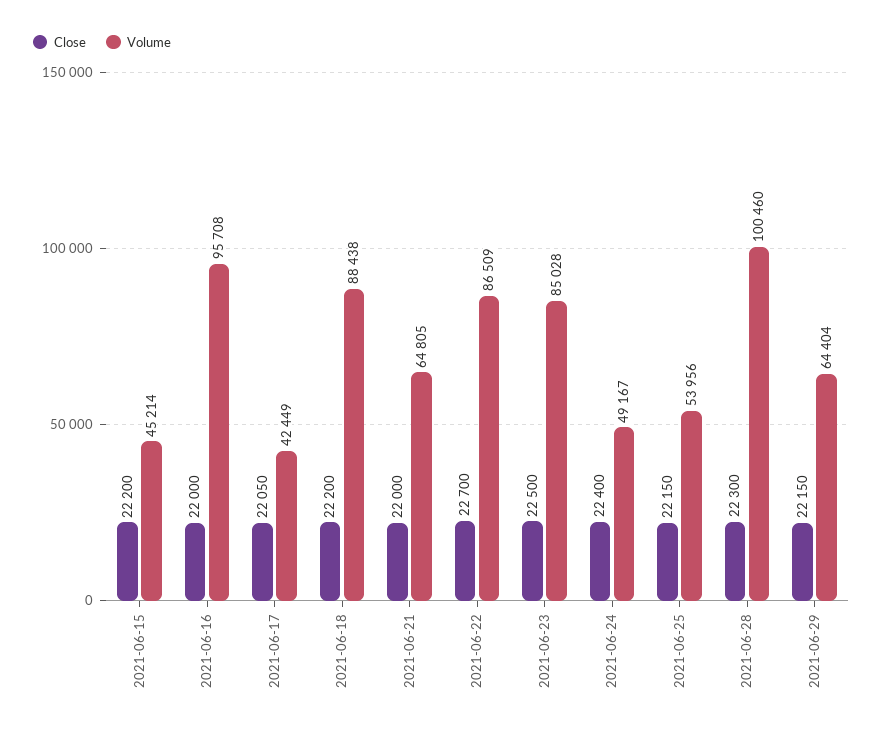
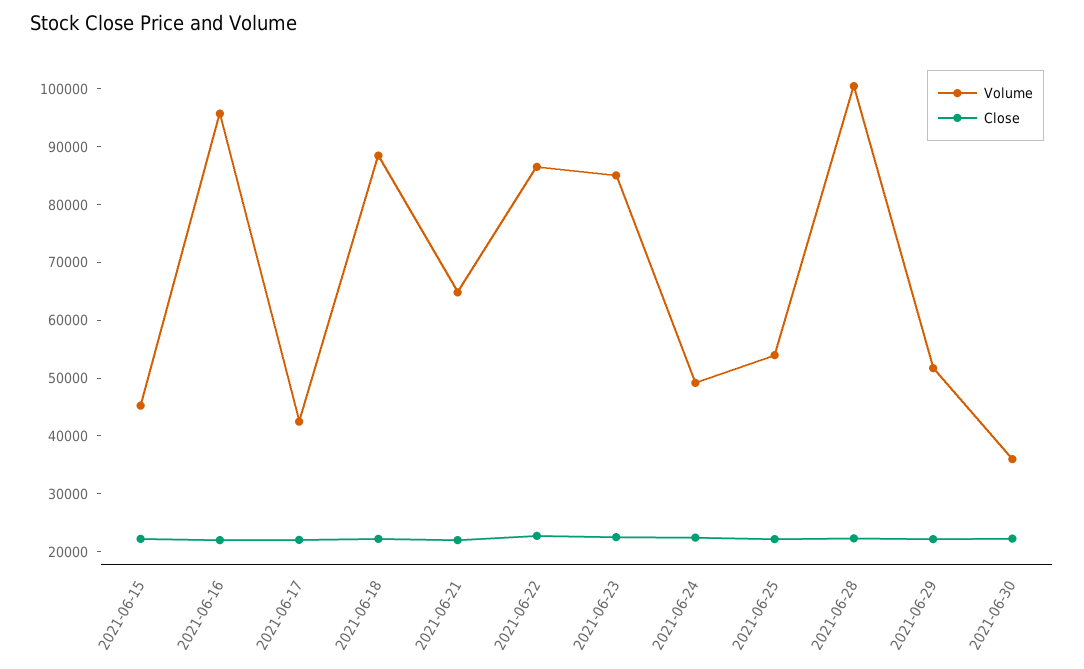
Volume, 2021-06-29: 64404 -> 52000
Volume, 2021-06-30: none -> 36000
Close, 2021-06-30: none -> 22000

